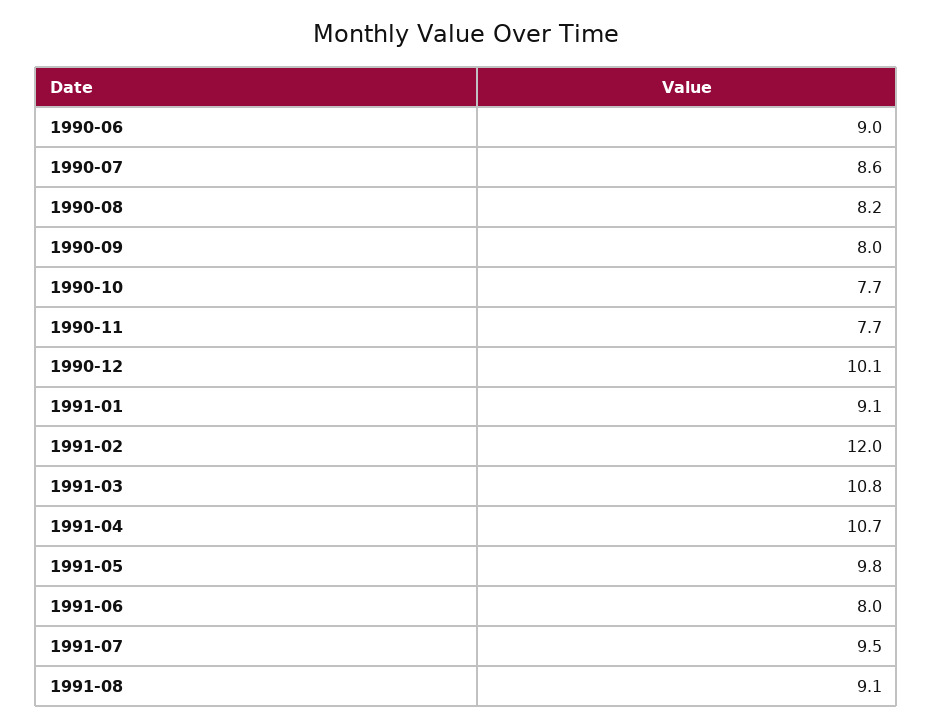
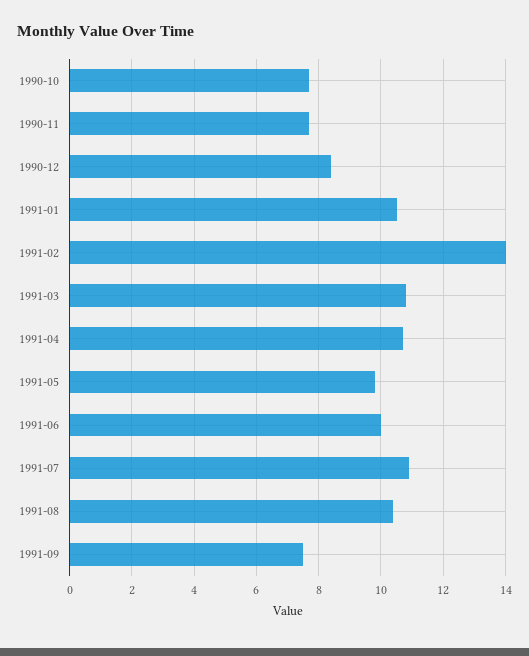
1990-06: 9 -> none
1990-07: 8.6 -> none
1990-08: 8.2 -> none
1990-09: 8 -> none
1990-12: 10.1 -> 8.5
1991-01: 9.1 -> 10.5
1991-02: 12 -> 14
1991-06: 8 -> 10
1991-07: 9.5 -> 11
1991-08: 9.1 -> 10.5
1991-09: none -> 7.5

